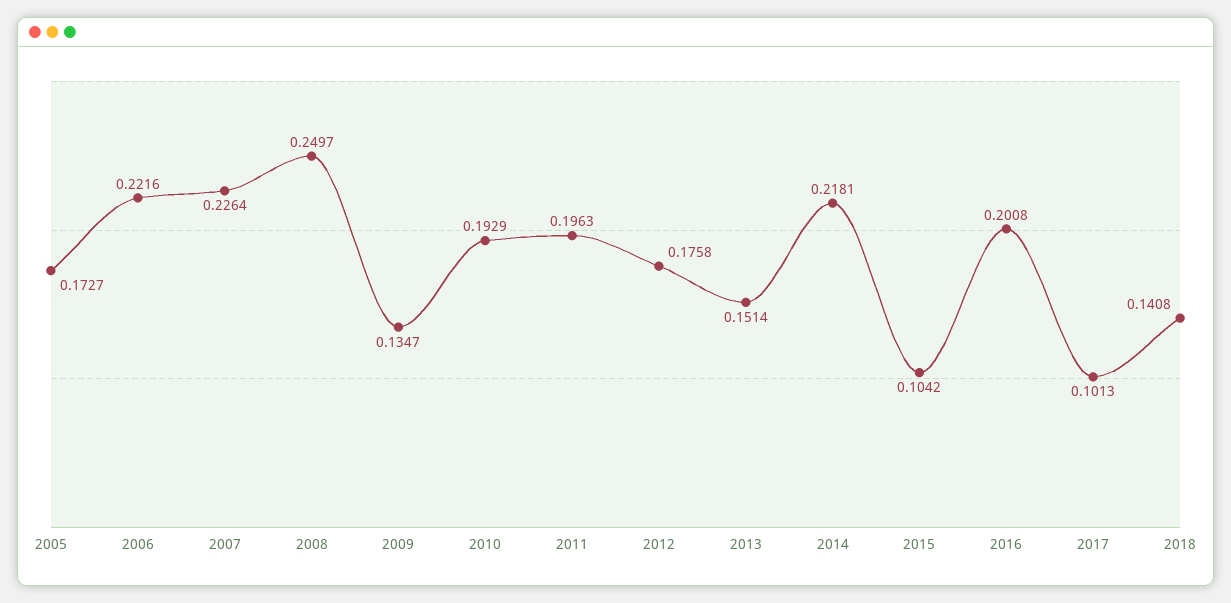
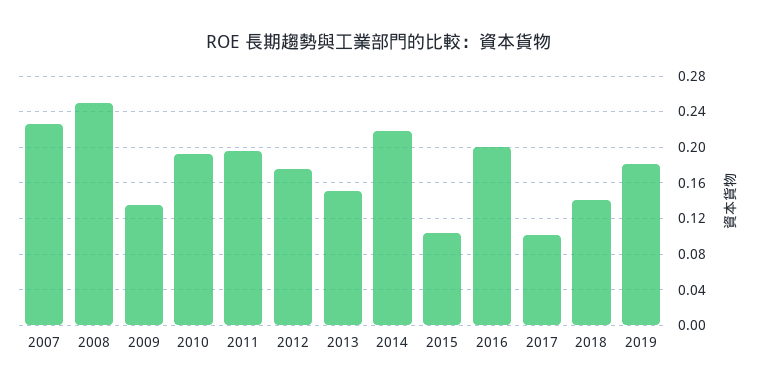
2005: 0.1727 -> none
2006: 0.2216 -> none
2019: none -> 0.18

